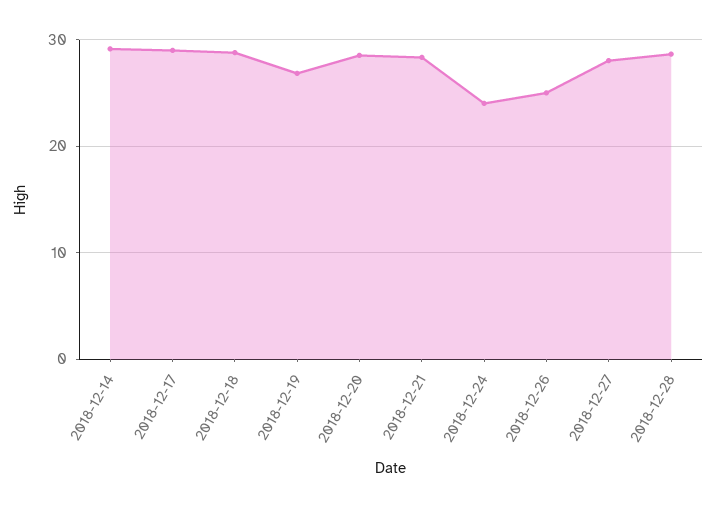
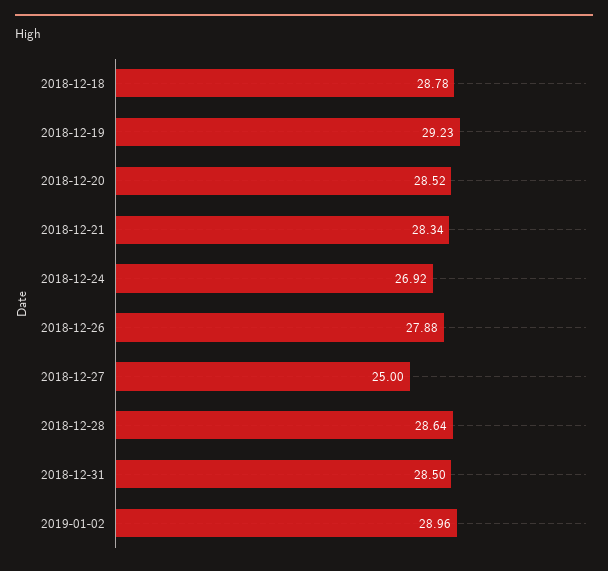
2018-12-14: 29 -> none
2018-12-17: 29 -> none
2018-12-19: 27 -> 29.23
2018-12-24: 24 -> 26.92
2018-12-26: 25 -> 27.88
2018-12-27: 28 -> 25
2018-12-31: none -> 28.5
2019-01-02: none -> 28.96

